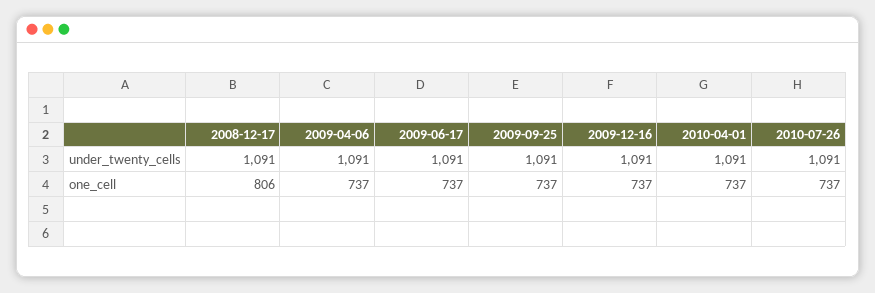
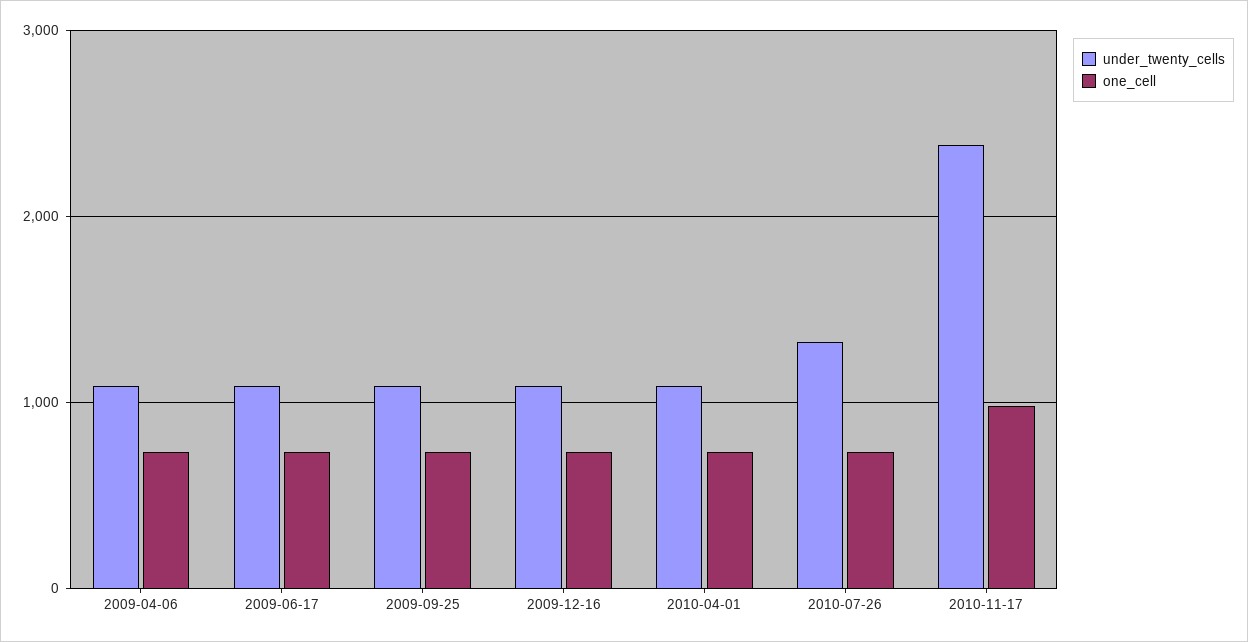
under_twenty_cells, 2008-12-17: 1091 -> none
under_twenty_cells, 2010-07-26: 1091 -> 1300
one_cell, 2008-12-17: 806 -> none
under_twenty_cells, 2010-11-17: none -> 2400
one_cell, 2010-11-17: none -> 1000

